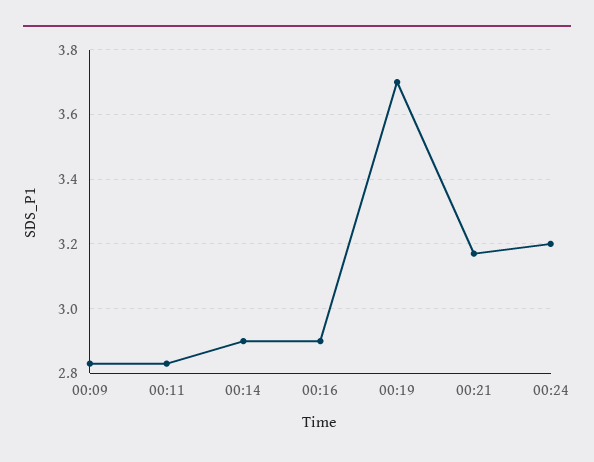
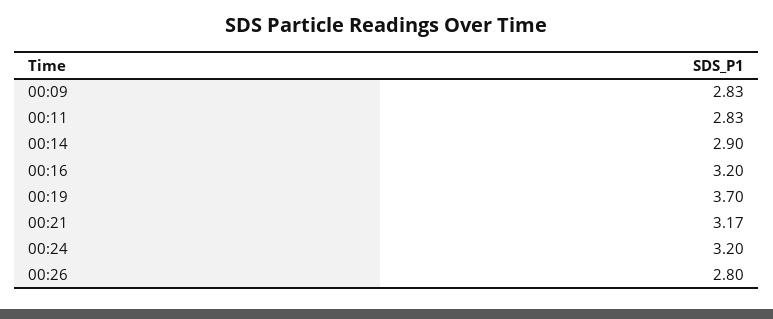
00:16: 2.9 -> 3.2
00:26: none -> 2.8

